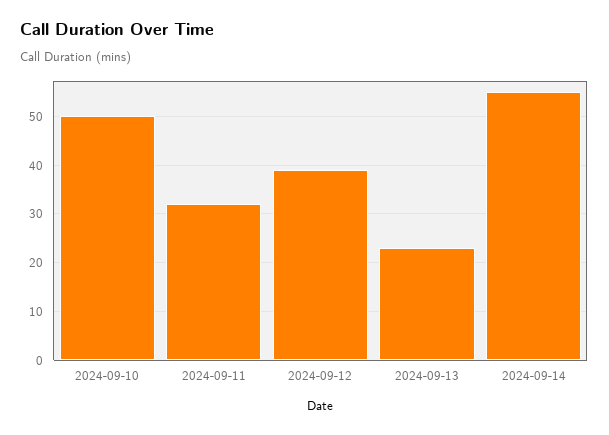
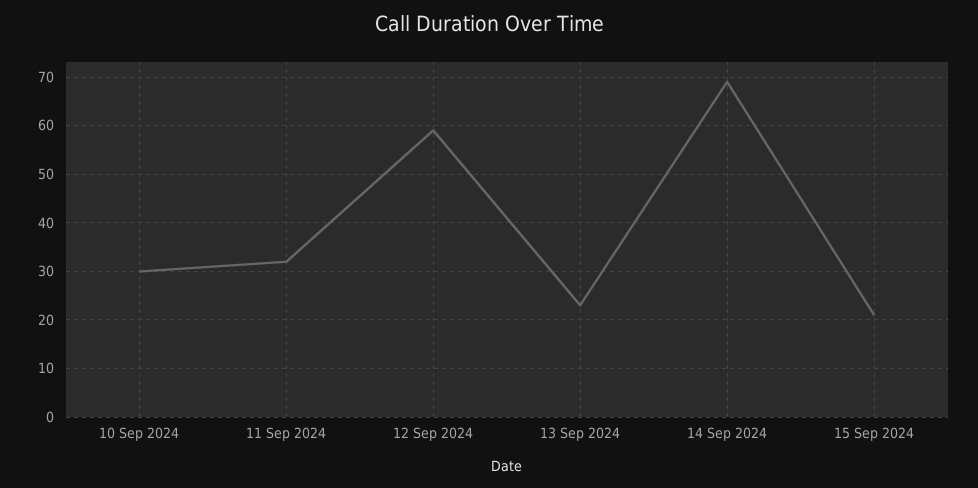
2024-09-10: 50 -> 30
2024-09-12: 40 -> 60
2024-09-14: 55 -> 70
15 Sep 2024: none -> 20

